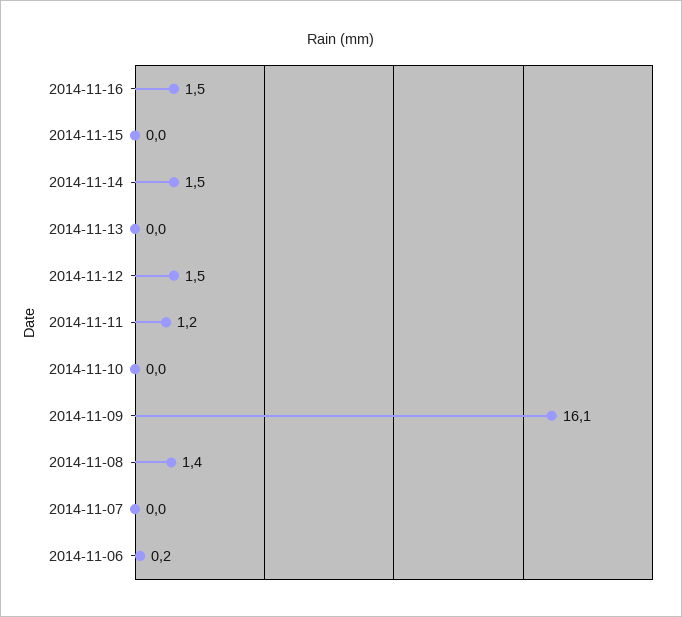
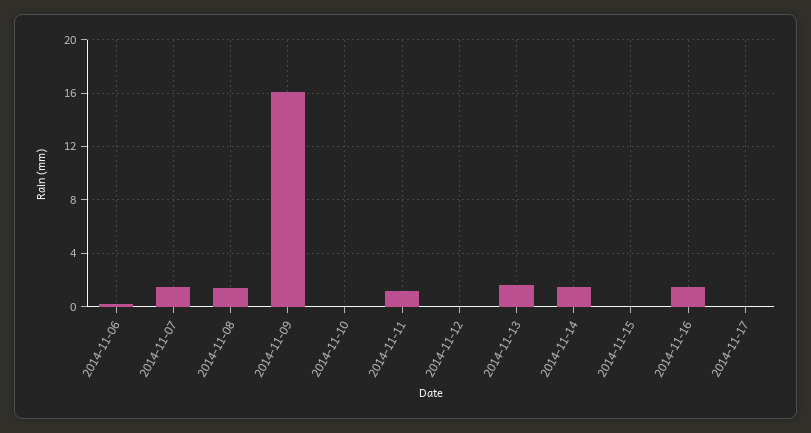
2014-11-13: 0 -> 1.5
2014-11-12: 1.5 -> 0
2014-11-07: 0 -> 1.5
2014-11-17: none -> 0

